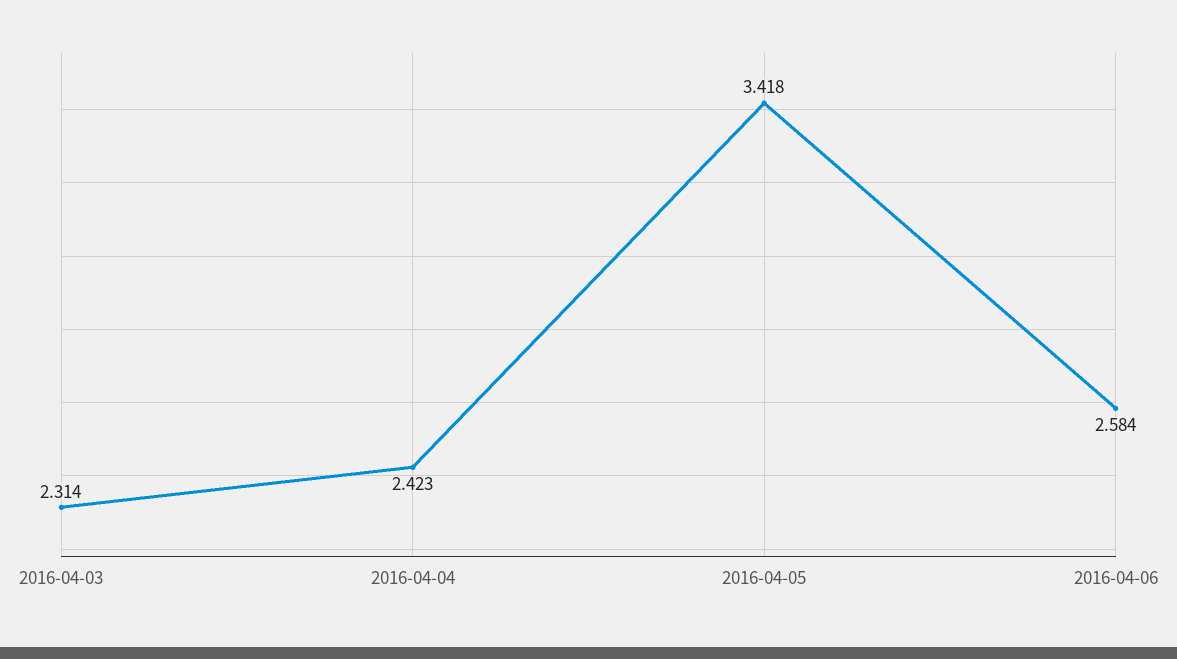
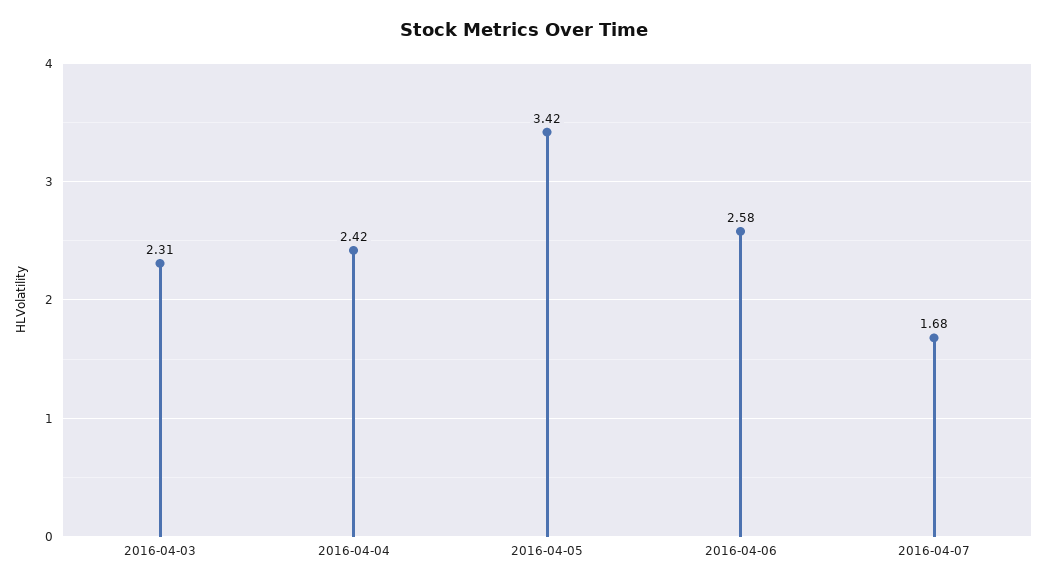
2016-04-07: none -> 1.68

